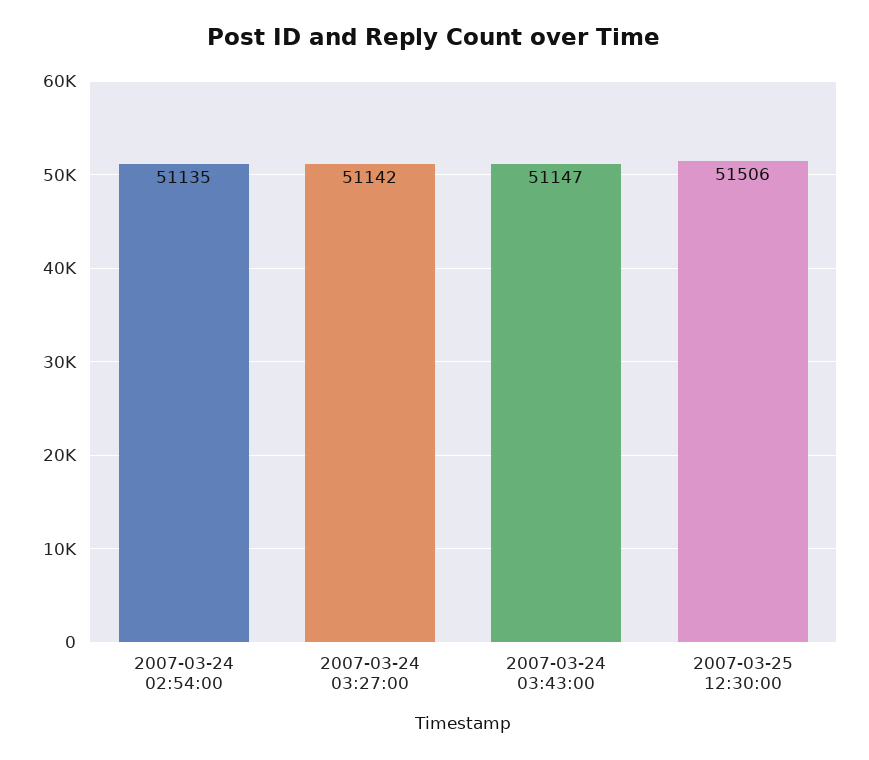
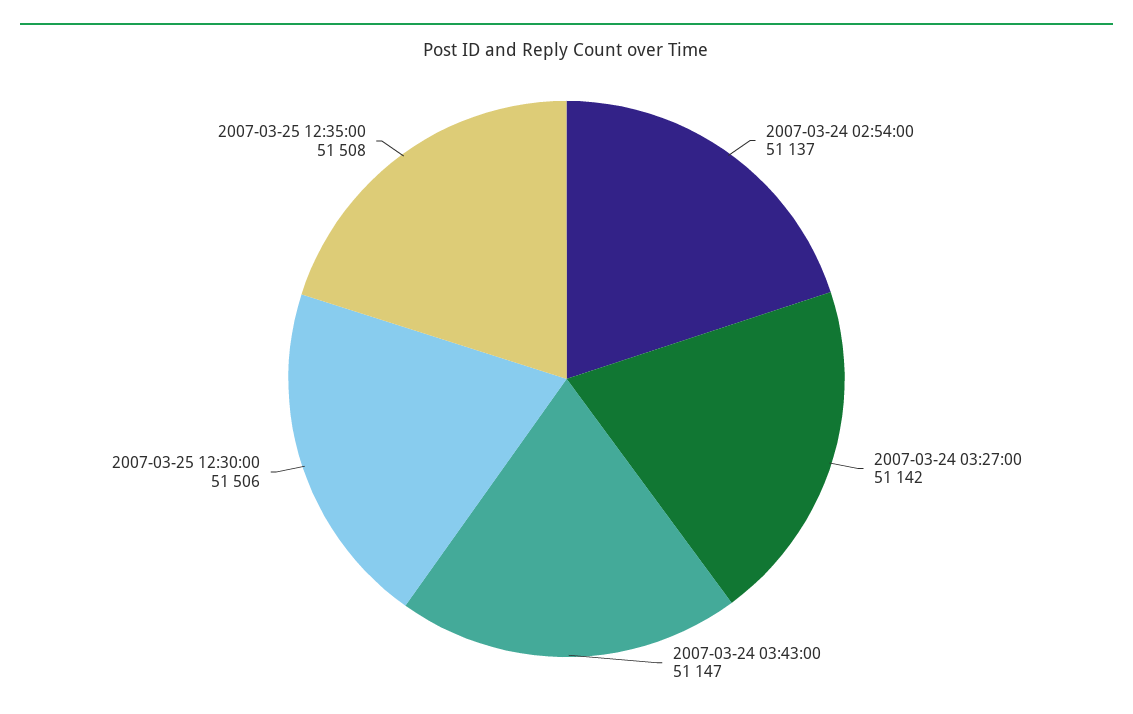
2007-03-24 02:54:00: 51135 -> 51137
2007-03-25 12:35:00: none -> 51508

